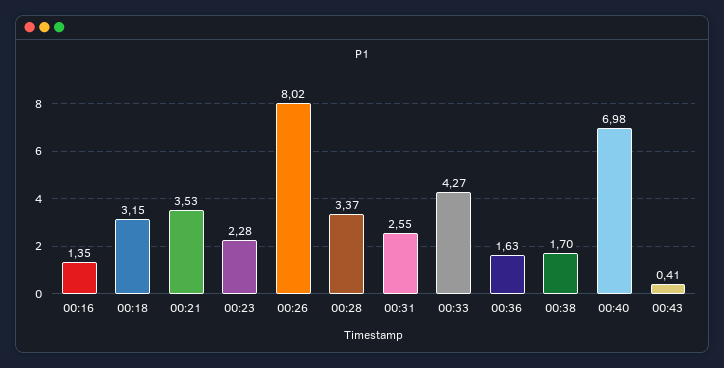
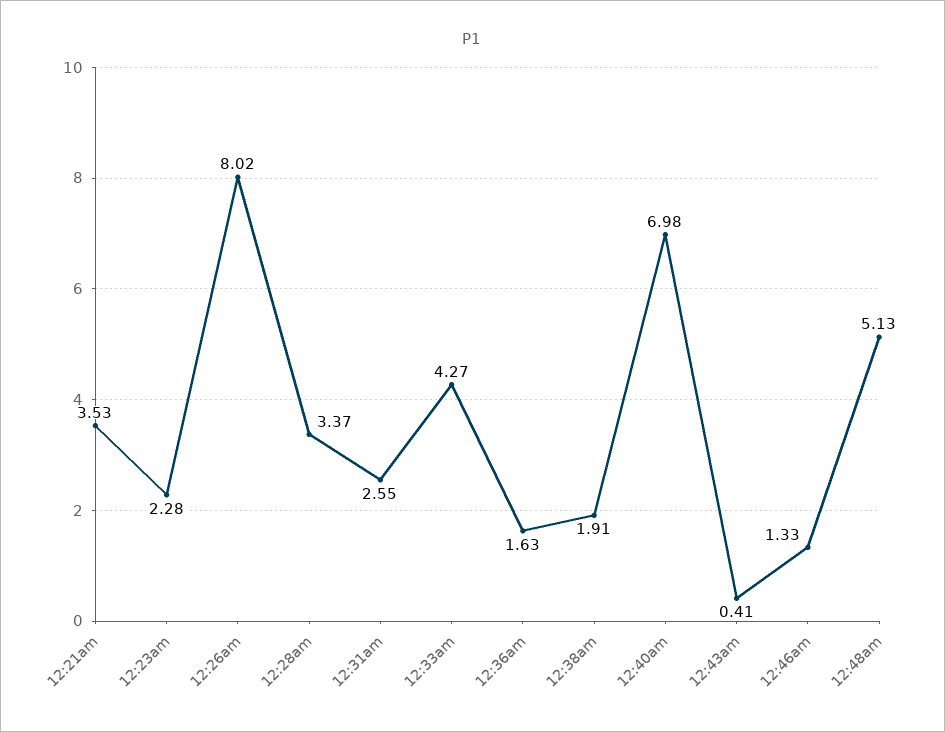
00:16: 1.35 -> none
00:18: 3.15 -> none
00:38: 1.7 -> 1.91
12:46am: none -> 1.33
12:48am: none -> 5.13

